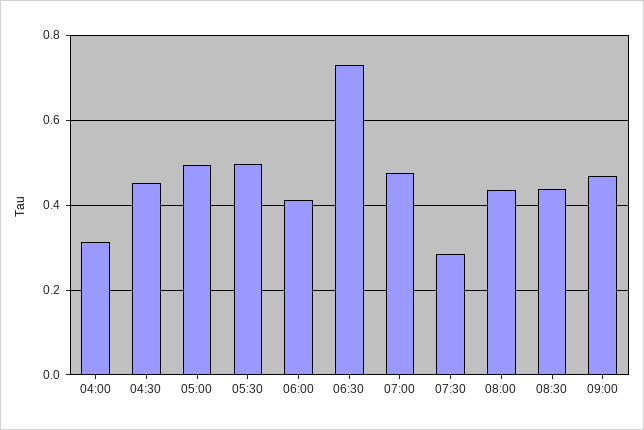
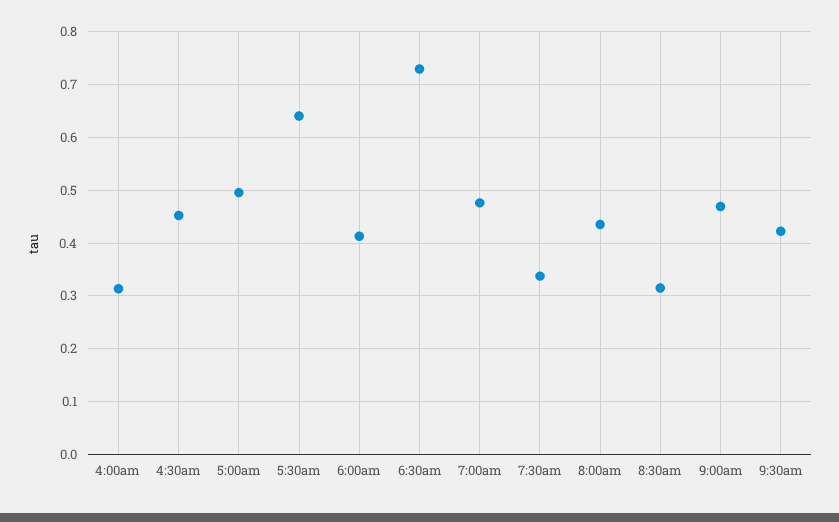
05:30: 0.5 -> 0.64
07:30: 0.28 -> 0.34
08:30: 0.44 -> 0.32
9:30am: none -> 0.42

